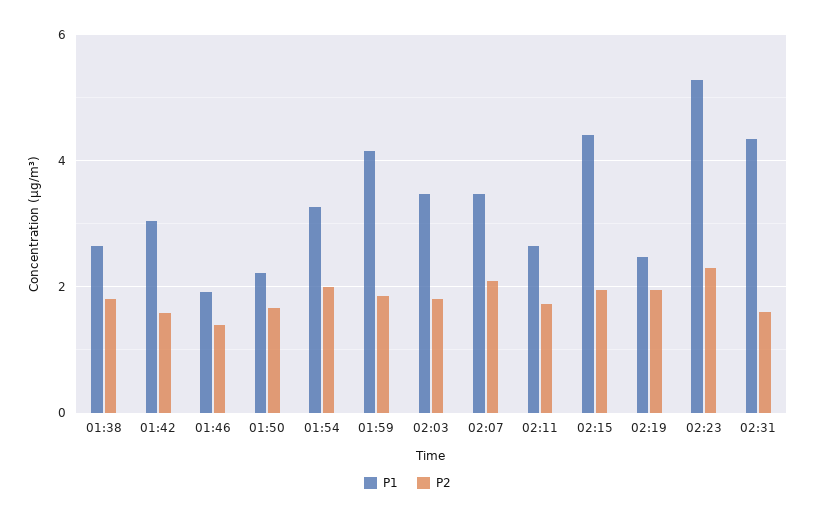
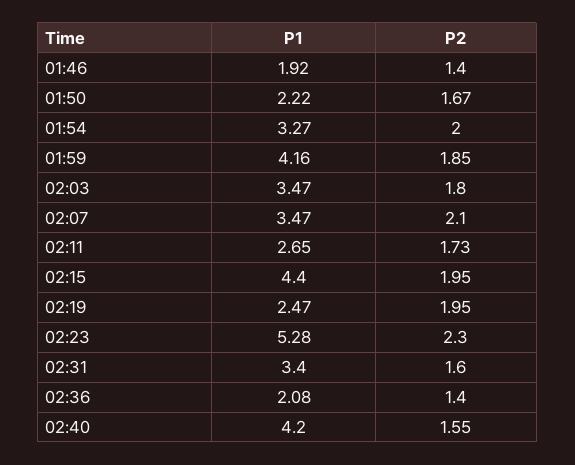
P1, 01:38: 2.6 -> none
P2, 01:38: 1.8 -> none
P1, 01:42: 3 -> none
P2, 01:42: 1.6 -> none
P1, 02:31: 4.4 -> 3.4
P1, 02:36: none -> 2.08
P2, 02:36: none -> 1.4
P1, 02:40: none -> 4.2
P2, 02:40: none -> 1.55

